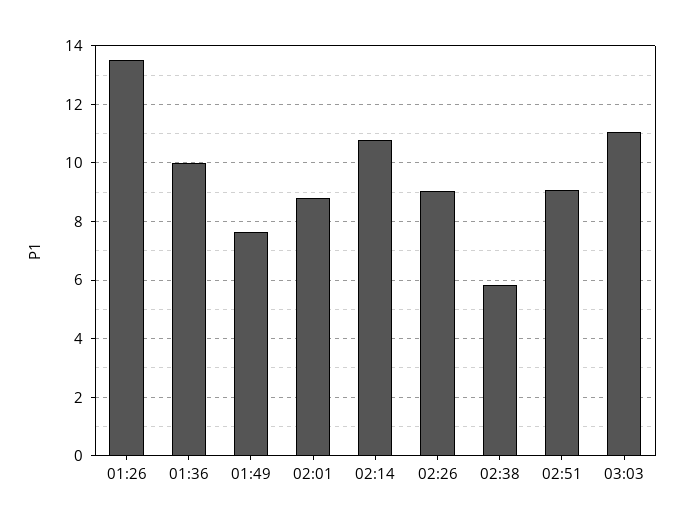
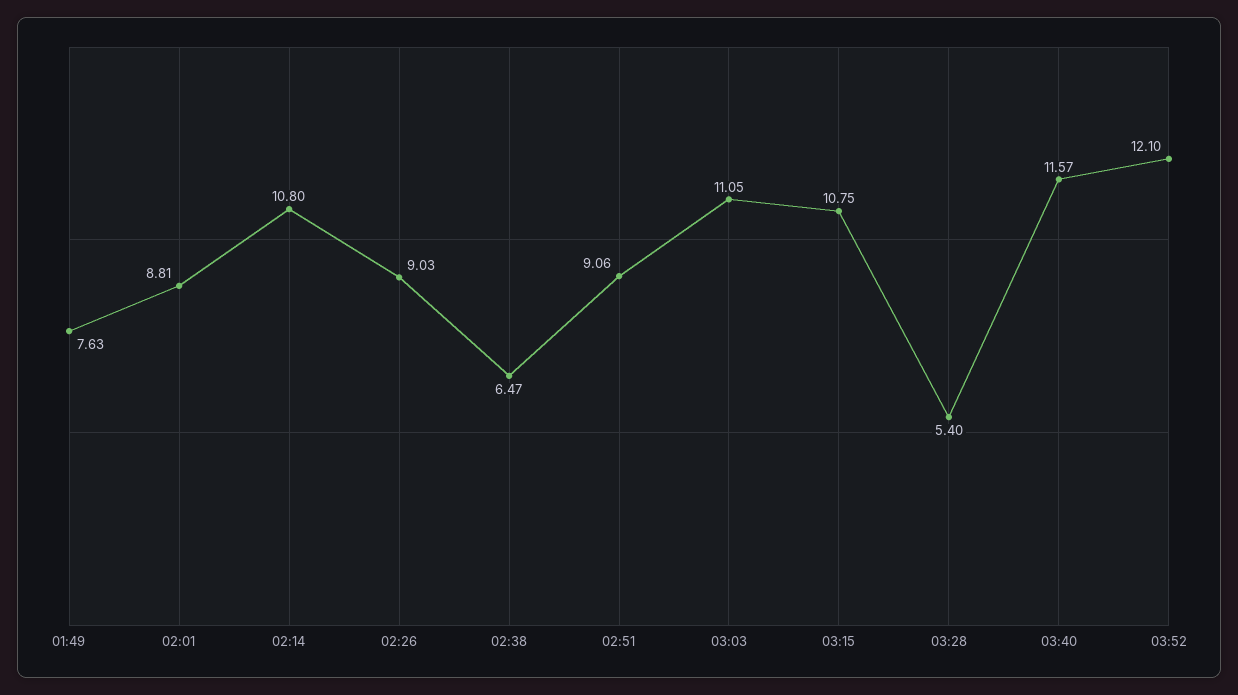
01:26: 13.5 -> none
01:36: 10 -> none
02:38: 5.75 -> 6.47
03:15: none -> 10.75
03:28: none -> 5.4
03:40: none -> 11.57
03:52: none -> 12.1

